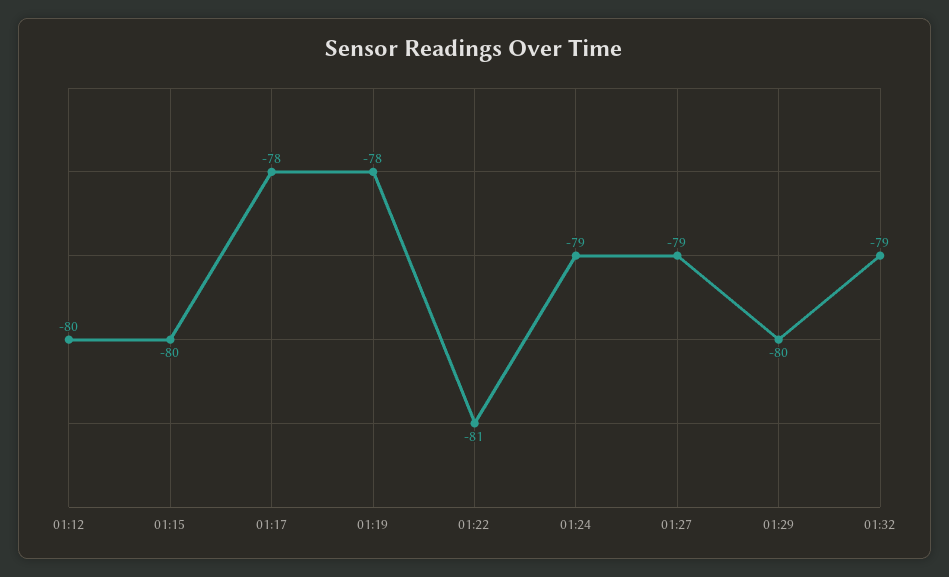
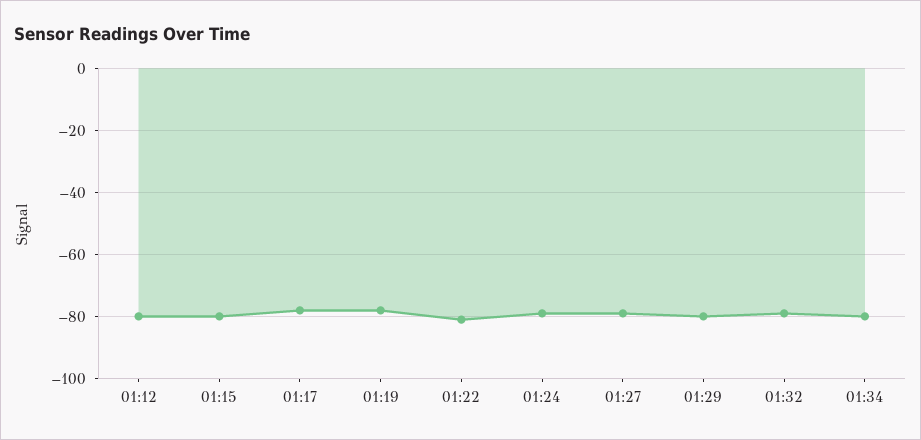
01:34: none -> -80

